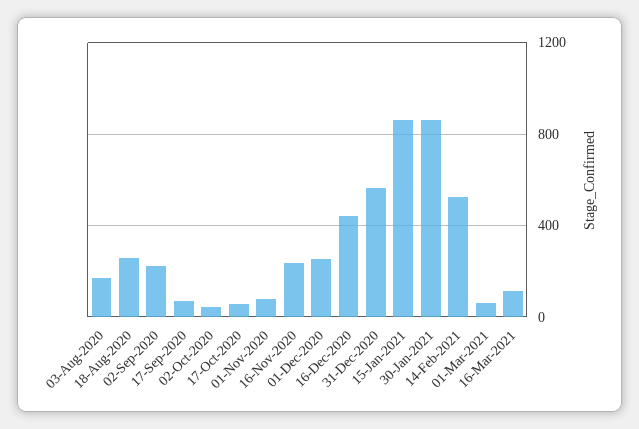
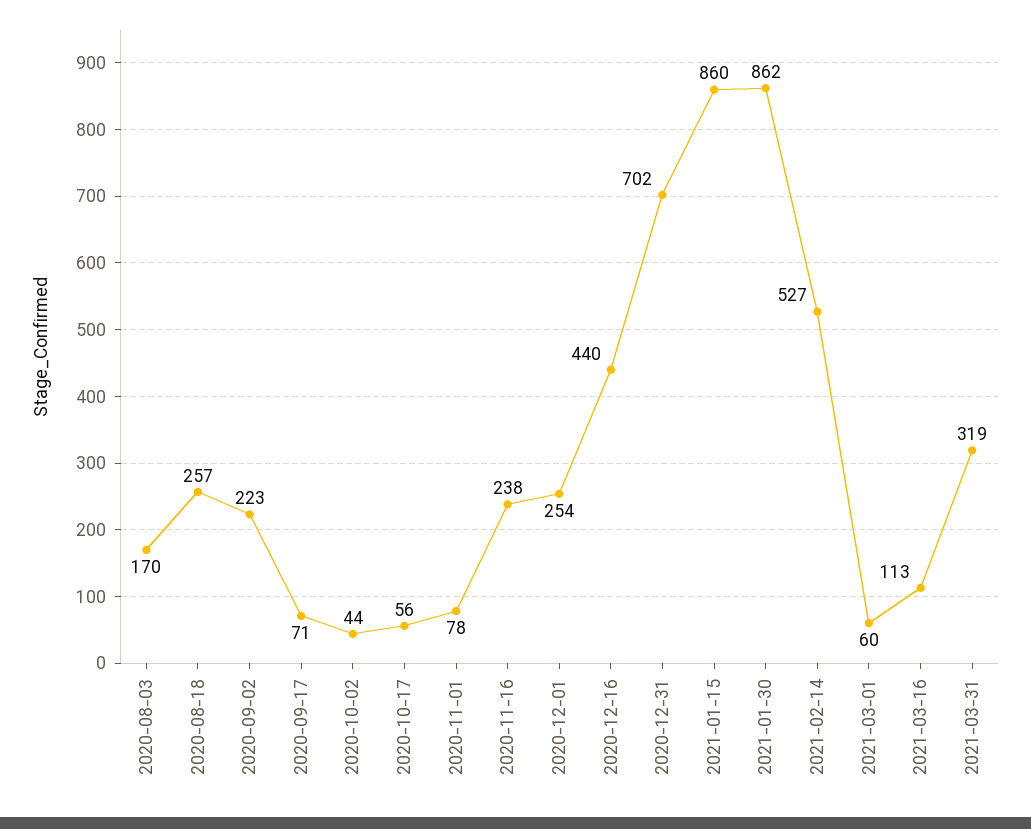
31-Dec-2020: 550 -> 702
2021-03-31: none -> 319

